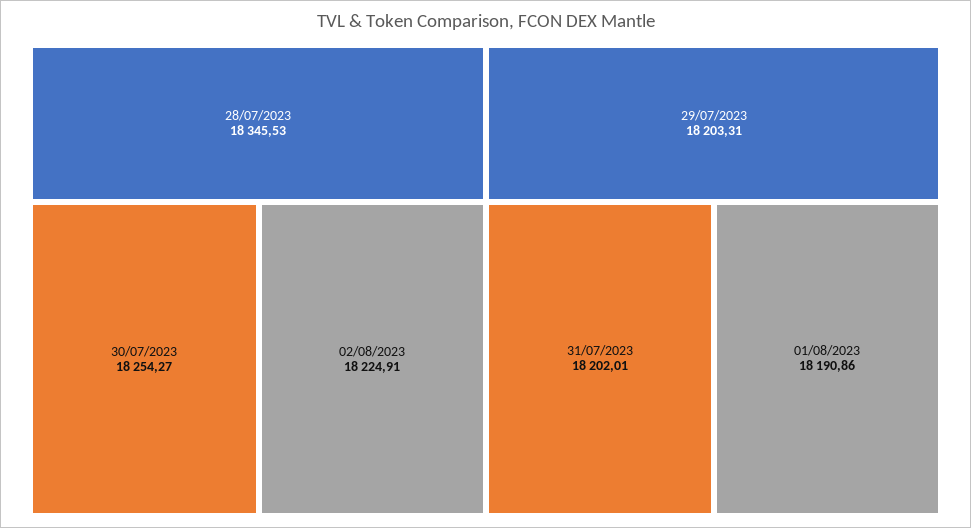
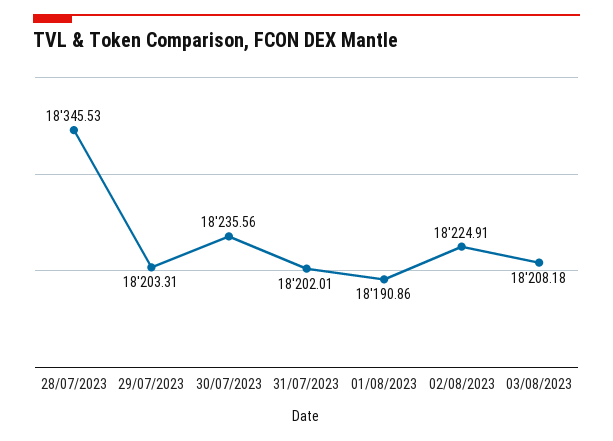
30/07/2023: 18254.27 -> 18235.56
03/08/2023: none -> 18208.18

